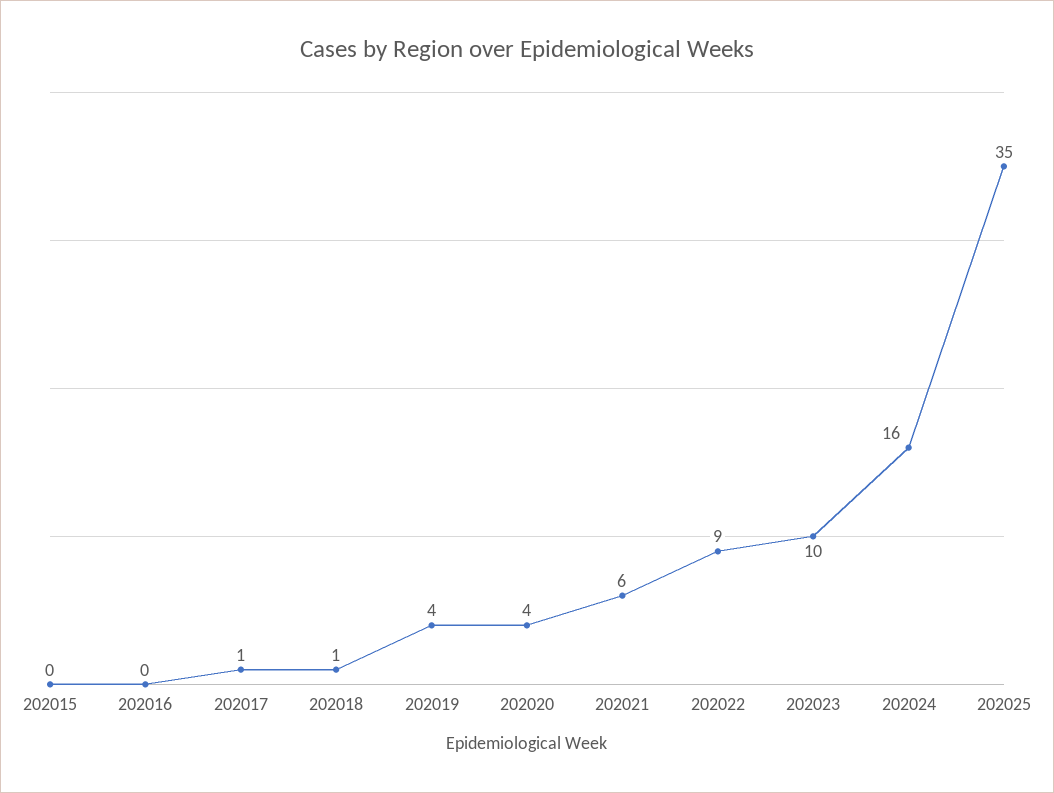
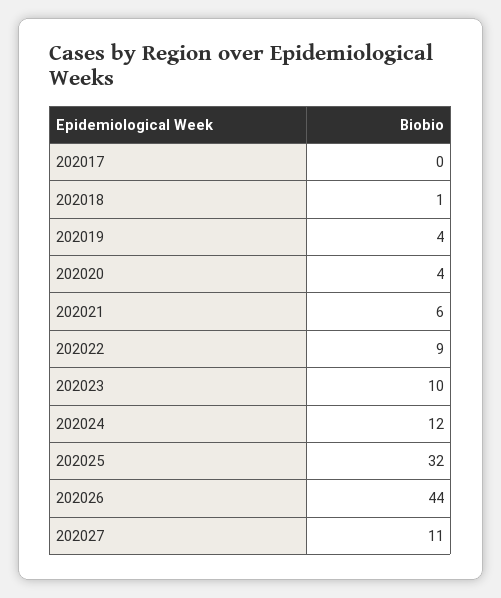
202015: 0 -> none
202016: 0 -> none
202017: 1 -> 0
202024: 16 -> 12
202025: 35 -> 32
202026: none -> 44
202027: none -> 11

